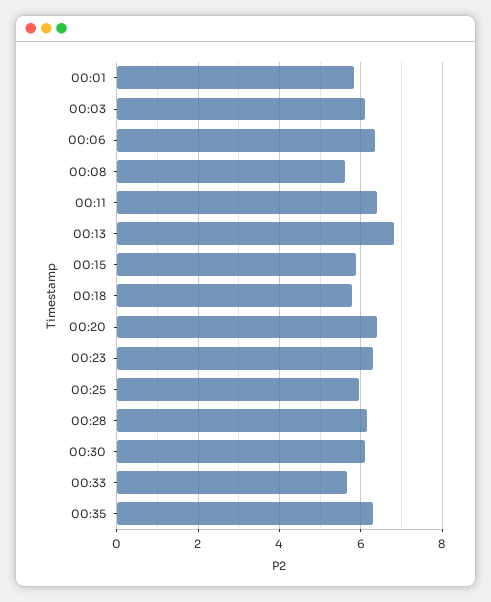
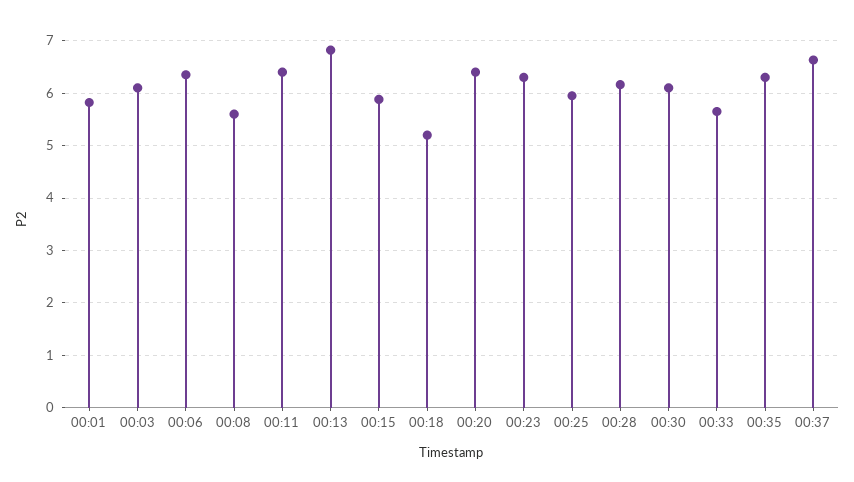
00:18: 5.8 -> 5.2
00:37: none -> 6.6

